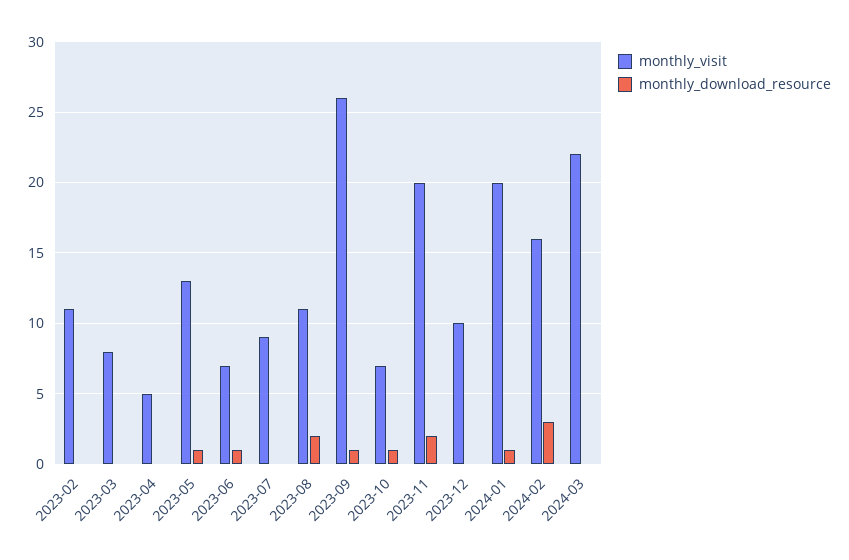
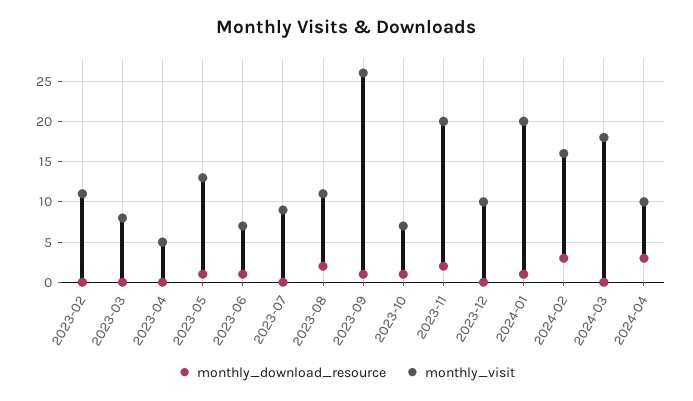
monthly_visit, 2024-03: 22 -> 18
monthly_download_resource, 2024-04: none -> 3
monthly_visit, 2024-04: none -> 10

